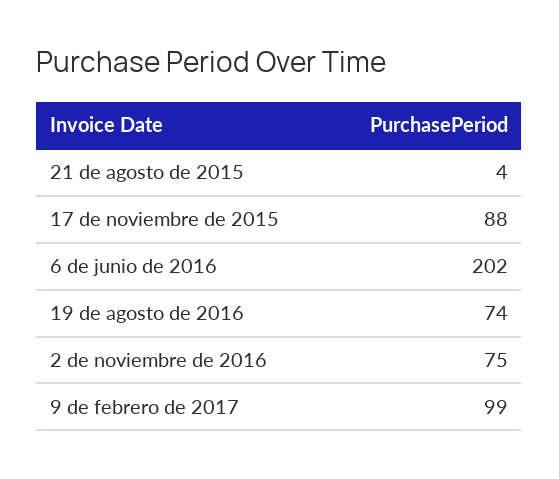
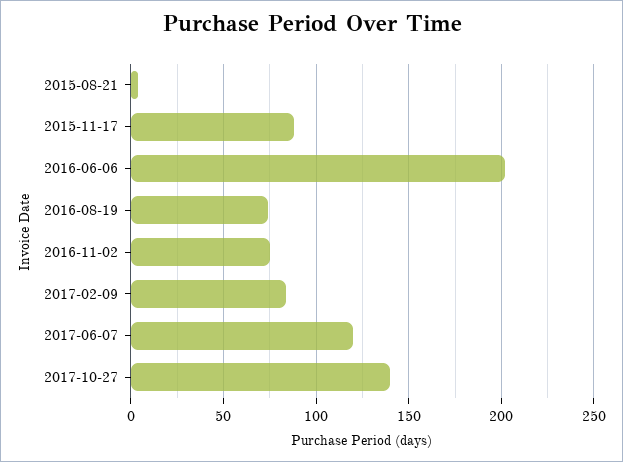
9 de febrero de 2017: 99 -> 85
2017-06-07: none -> 120
2017-10-27: none -> 140

